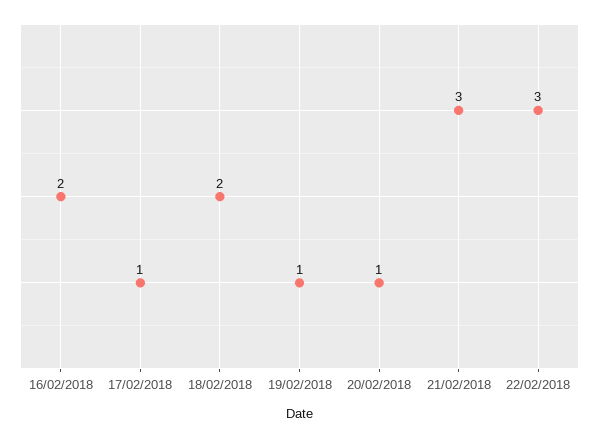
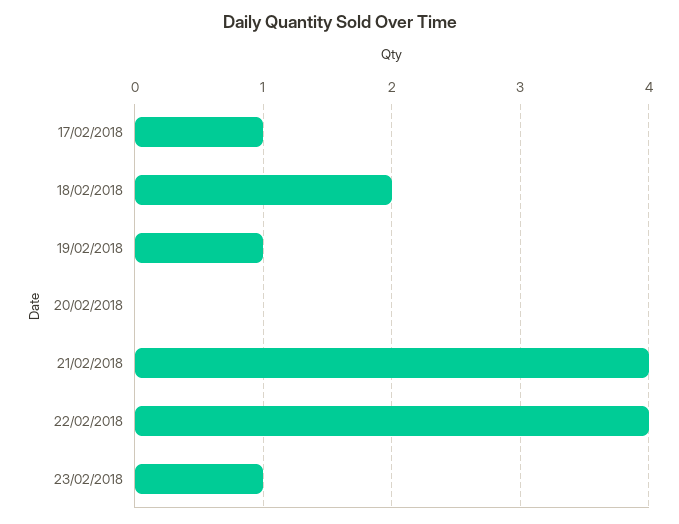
16/02/2018: 2 -> none
20/02/2018: 1 -> 0
21/02/2018: 3 -> 4
22/02/2018: 3 -> 4
23/02/2018: none -> 1

